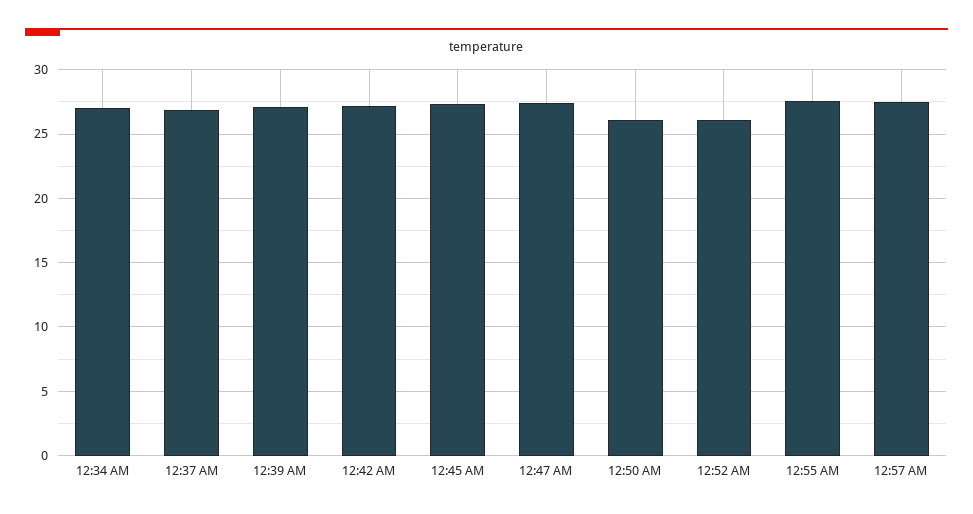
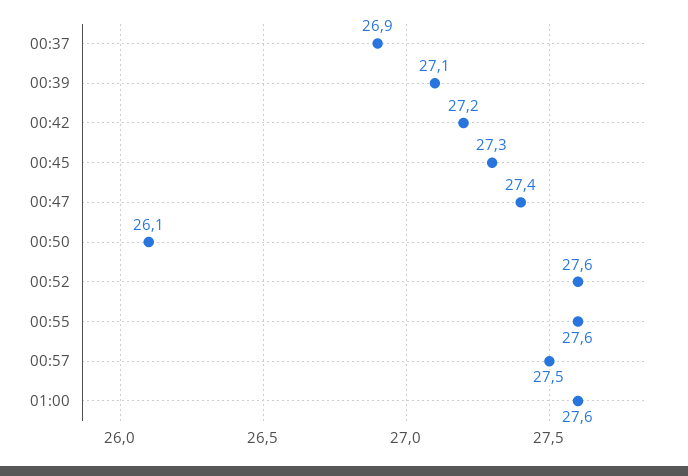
12:34 AM: 27 -> none
12:52 AM: 26 -> 27.6
01:00: none -> 27.6

